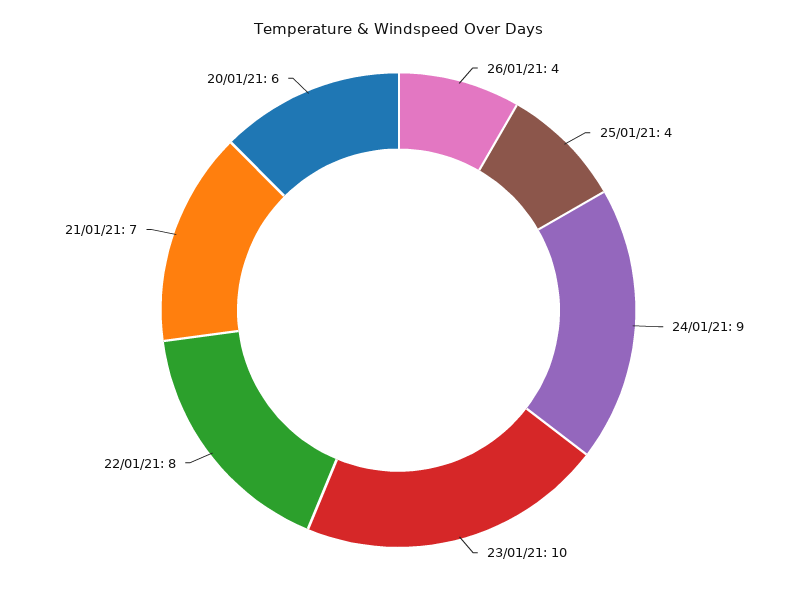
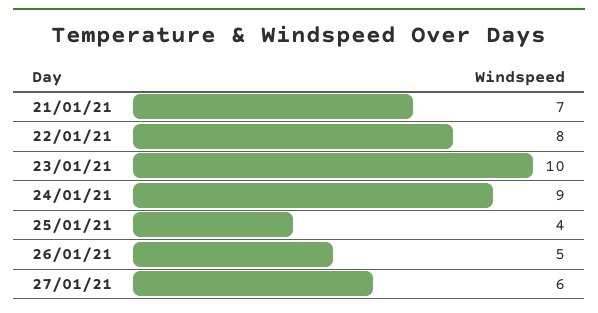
26/01/21: 4 -> 5
20/01/21: 6 -> none
27/01/21: none -> 6

